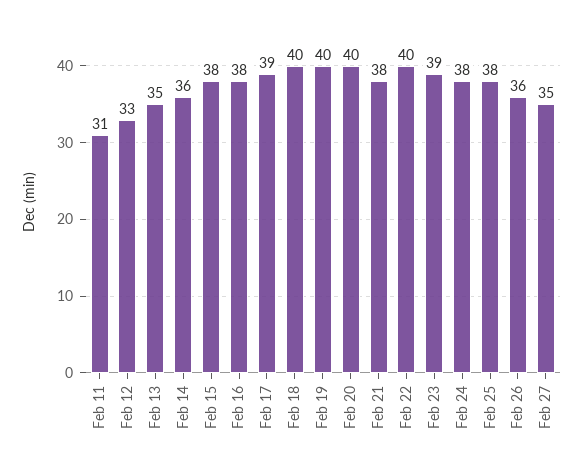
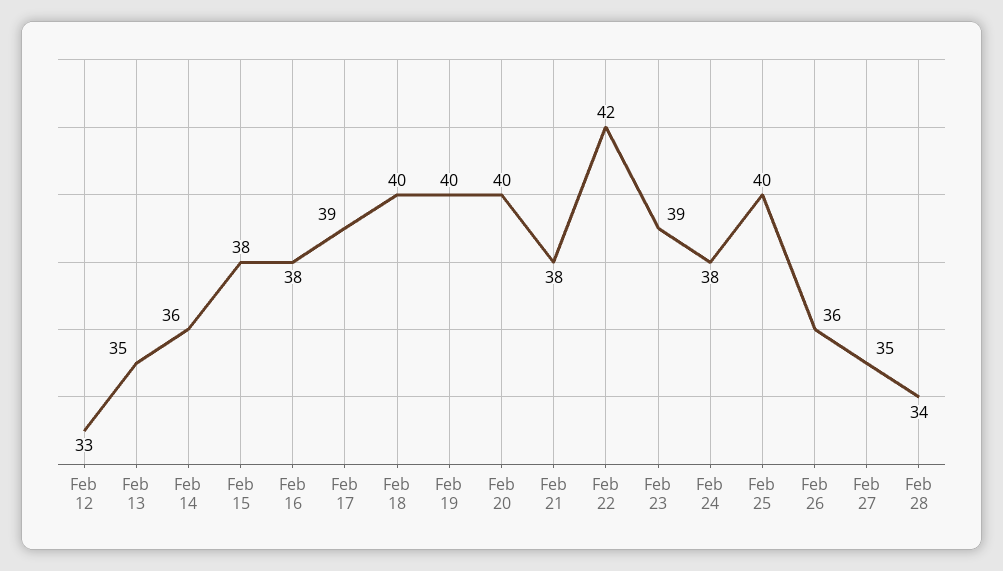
Feb 11: 31 -> none
Feb 22: 40 -> 42
Feb 25: 38 -> 40
Feb 28: none -> 34

